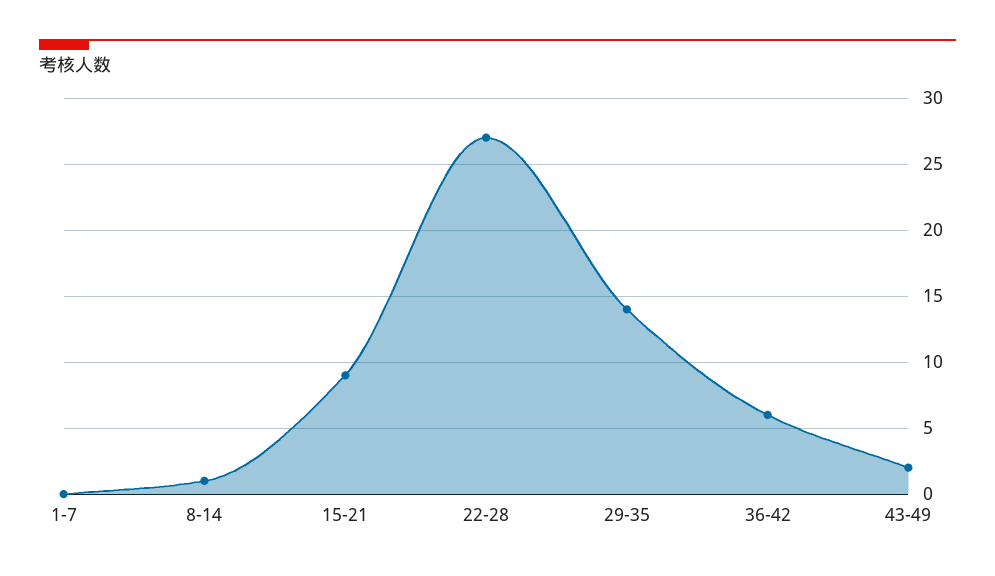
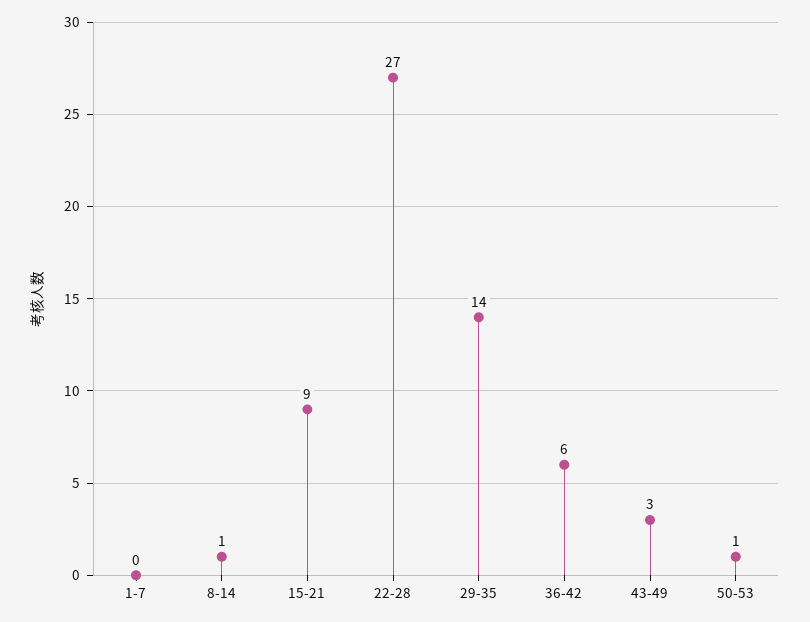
43-49: 2 -> 3
50-53: none -> 1

